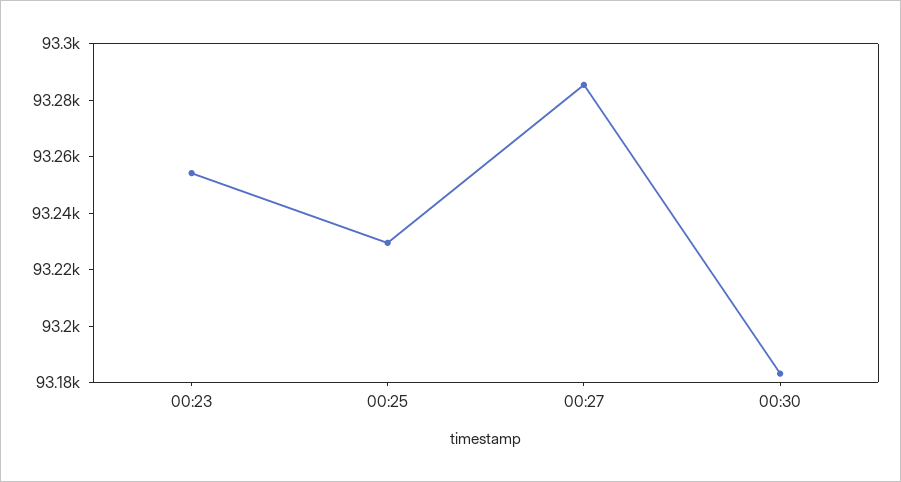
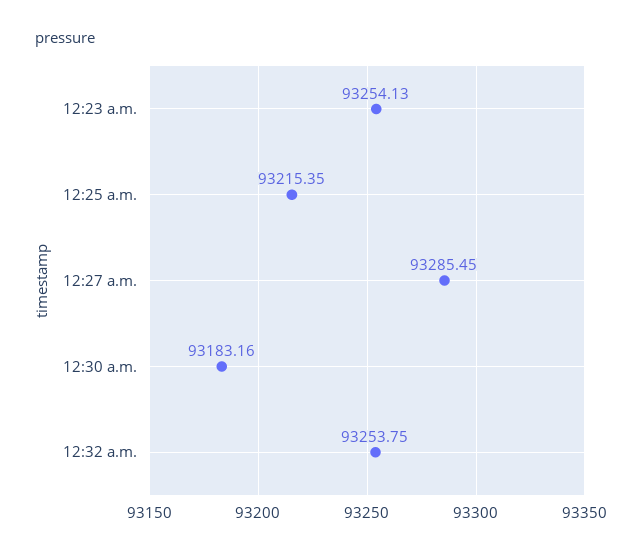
00:25: 93230 -> 93215.35
12:32 a.m.: none -> 93253.75

